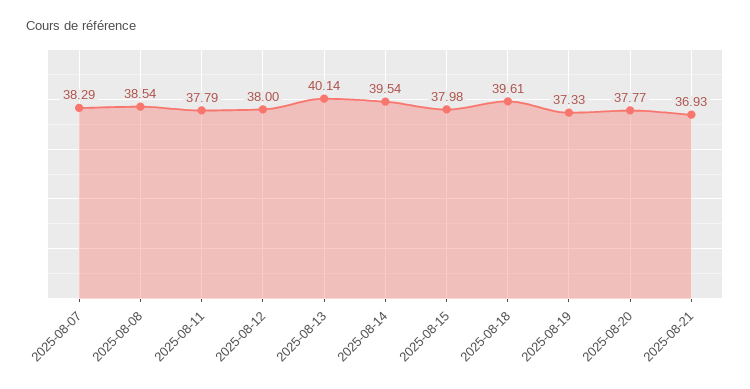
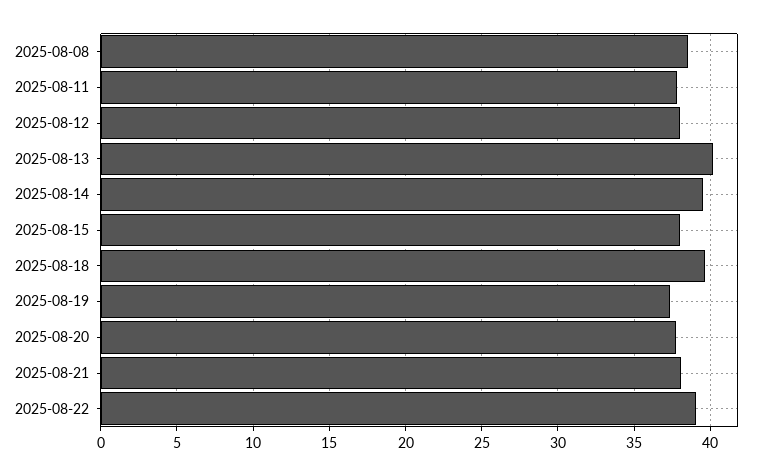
2025-08-07: 38.29 -> none
2025-08-21: 36.93 -> 38
2025-08-22: none -> 39

